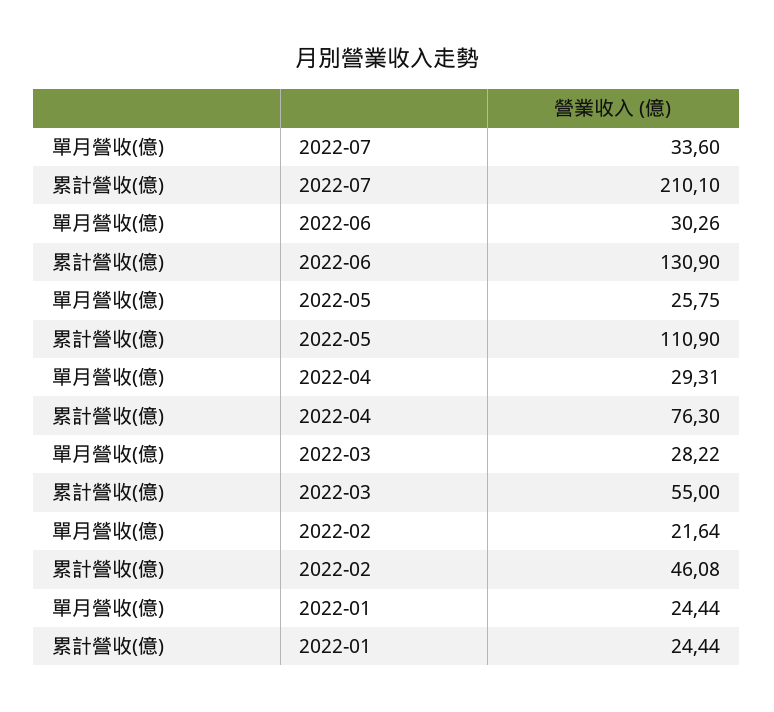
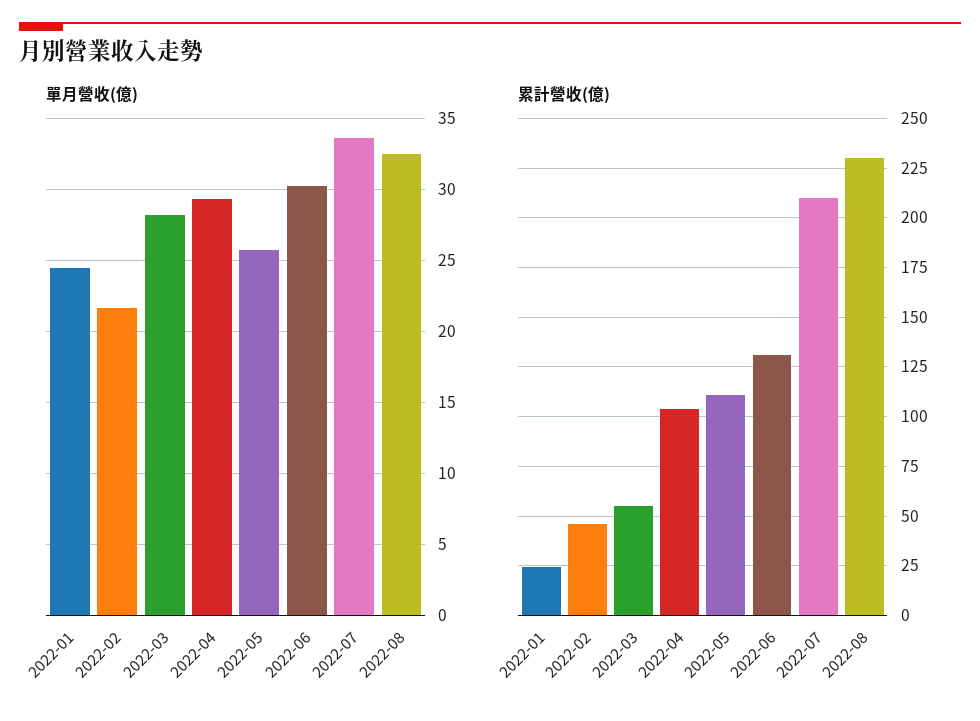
累計營收(億), 2022-04: 76.3 -> 105
單月營收(億), 2022-08: none -> 32.5
累計營收(億), 2022-08: none -> 230

